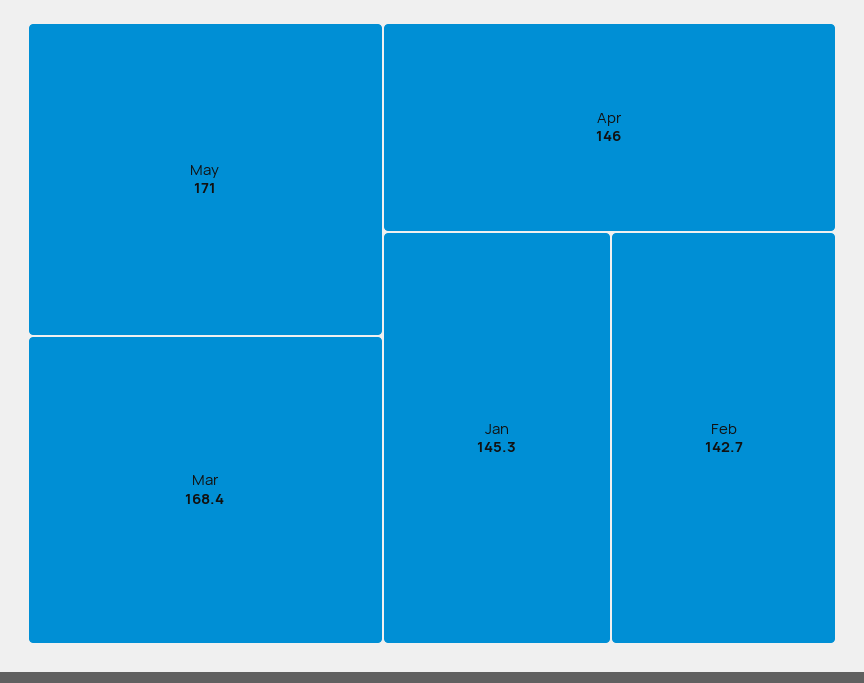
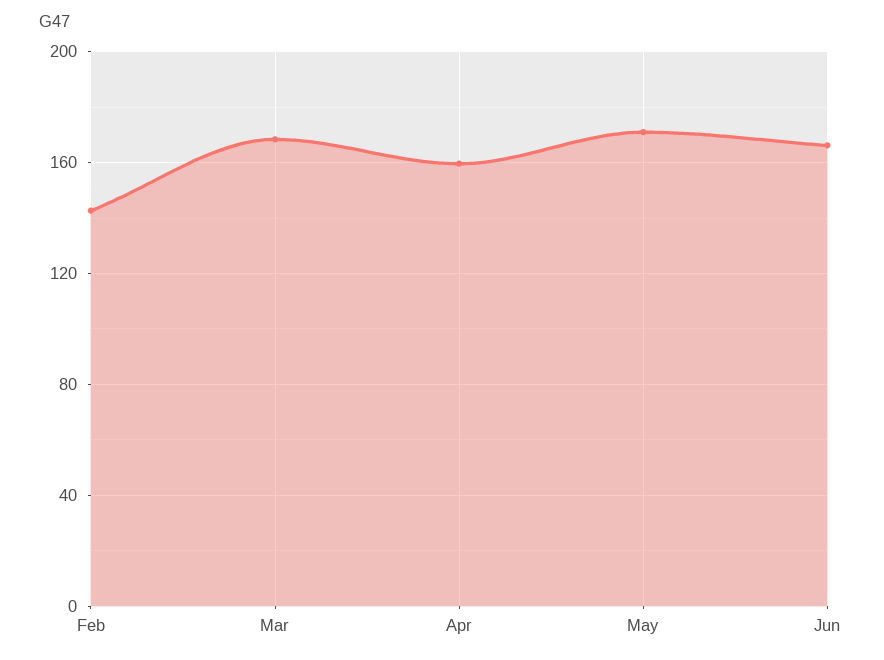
Apr: 146 -> 160
Jan: 145.3 -> none
Jun: none -> 165

